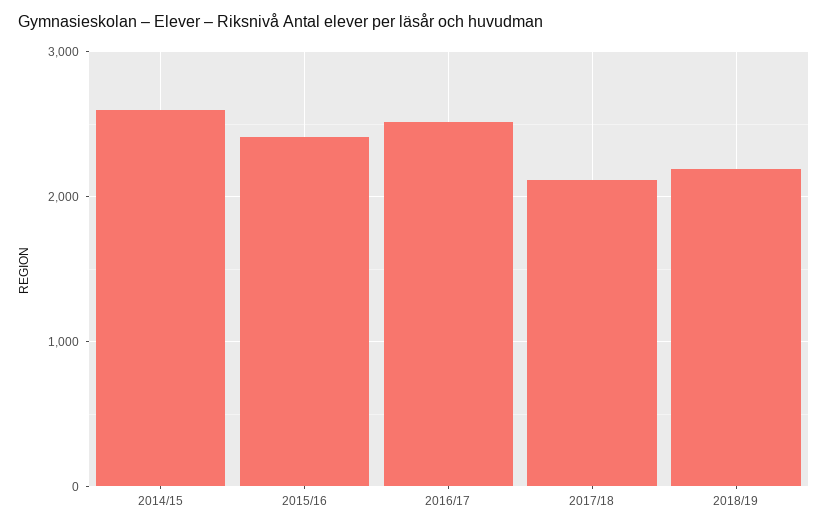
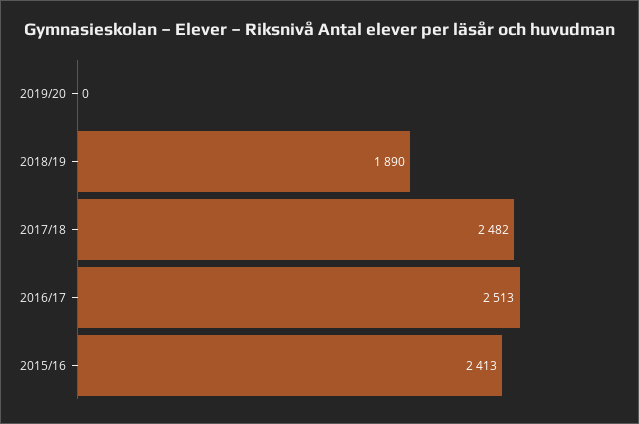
2014/15: 2600 -> none
2017/18: 2100 -> 2482
2018/19: 2200 -> 1890
2019/20: none -> 0

